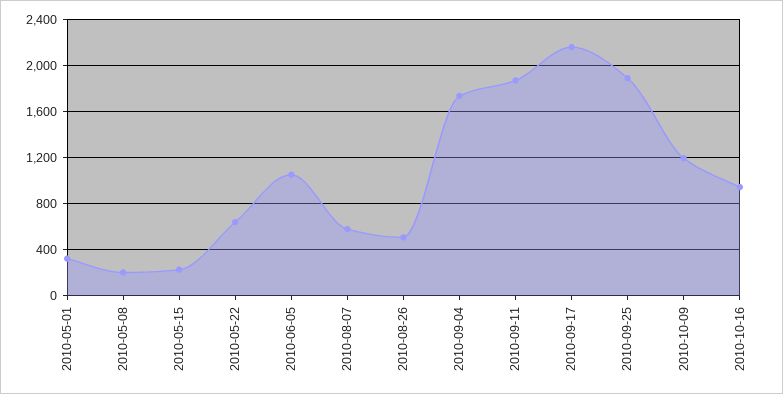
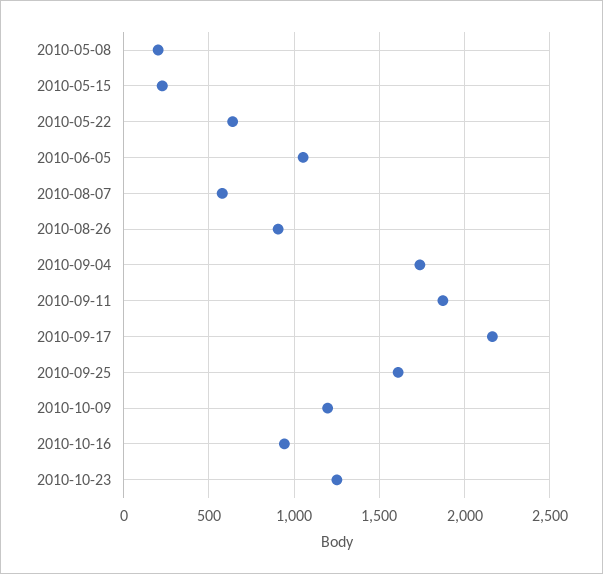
2010-05-01: 300 -> none
2010-08-26: 500 -> 900
2010-09-25: 1900 -> 1600
2010-10-23: none -> 1250

